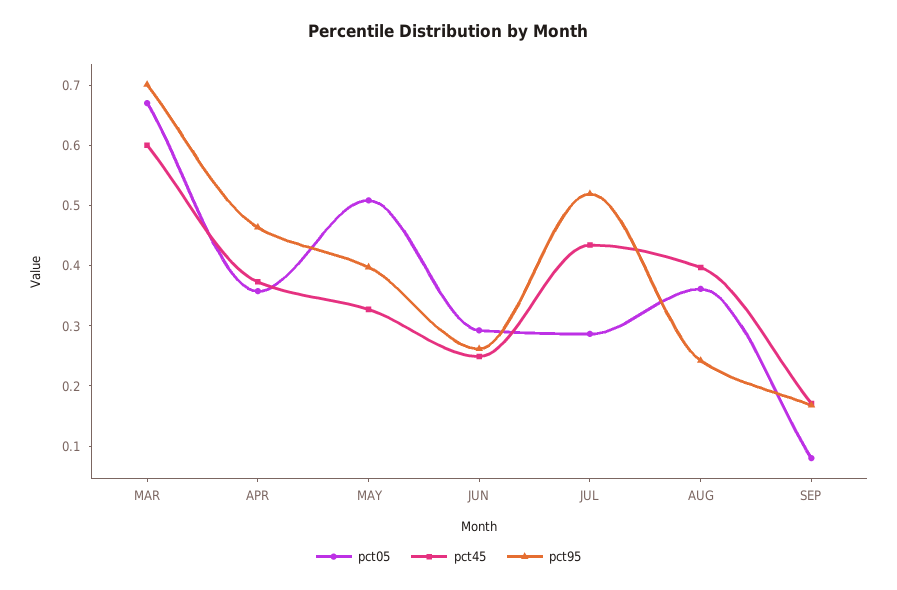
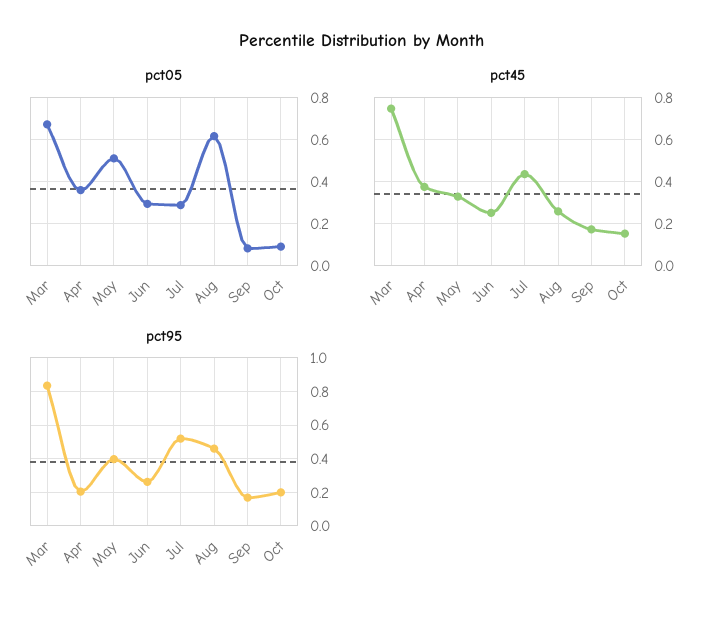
pct45, MAR: 0.6 -> 0.75
pct95, MAR: 0.7 -> 0.85
pct95, APR: 0.46 -> 0.2
pct05, AUG: 0.36 -> 0.6
pct45, AUG: 0.4 -> 0.25
pct95, AUG: 0.24 -> 0.45
pct05, Oct: none -> 0.1
pct45, Oct: none -> 0.15
pct95, Oct: none -> 0.2

